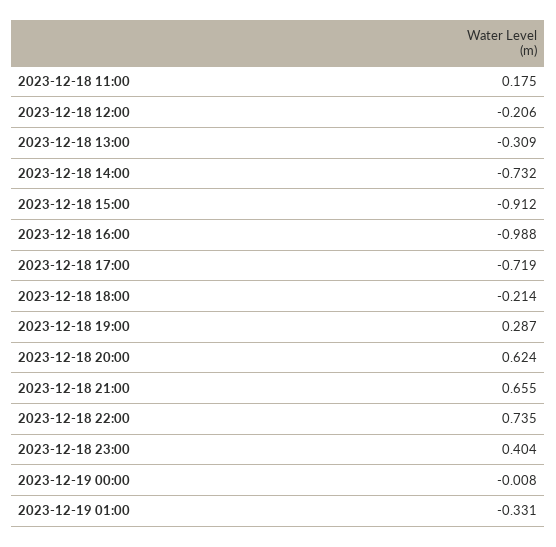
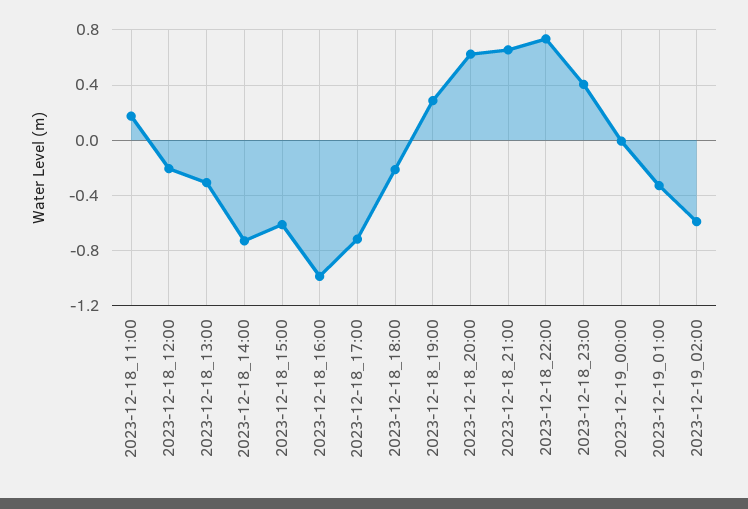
2023-12-18 15:00: -0.912 -> -0.6
2023-12-19_02:00: none -> -0.6

